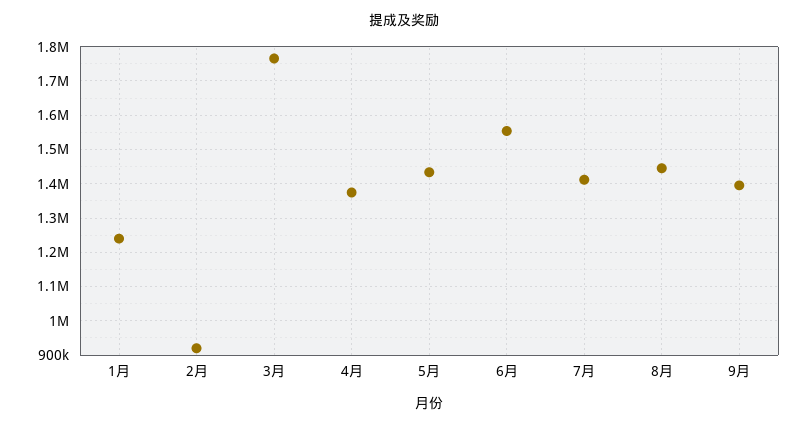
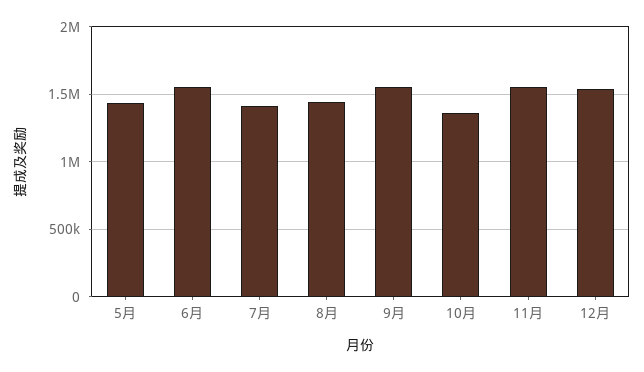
1月: 1240000 -> none
2月: 920000 -> none
3月: 1760000 -> none
4月: 1380000 -> none
9月: 1400000 -> 1550000
10月: none -> 1350000
11月: none -> 1550000
12月: none -> 1550000

